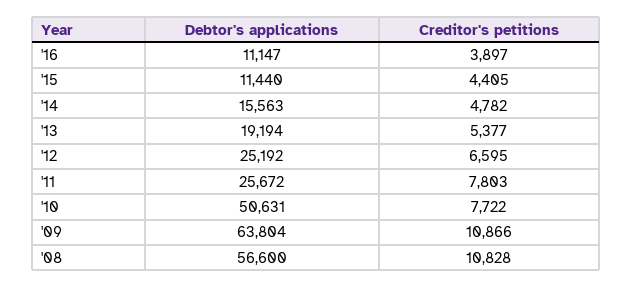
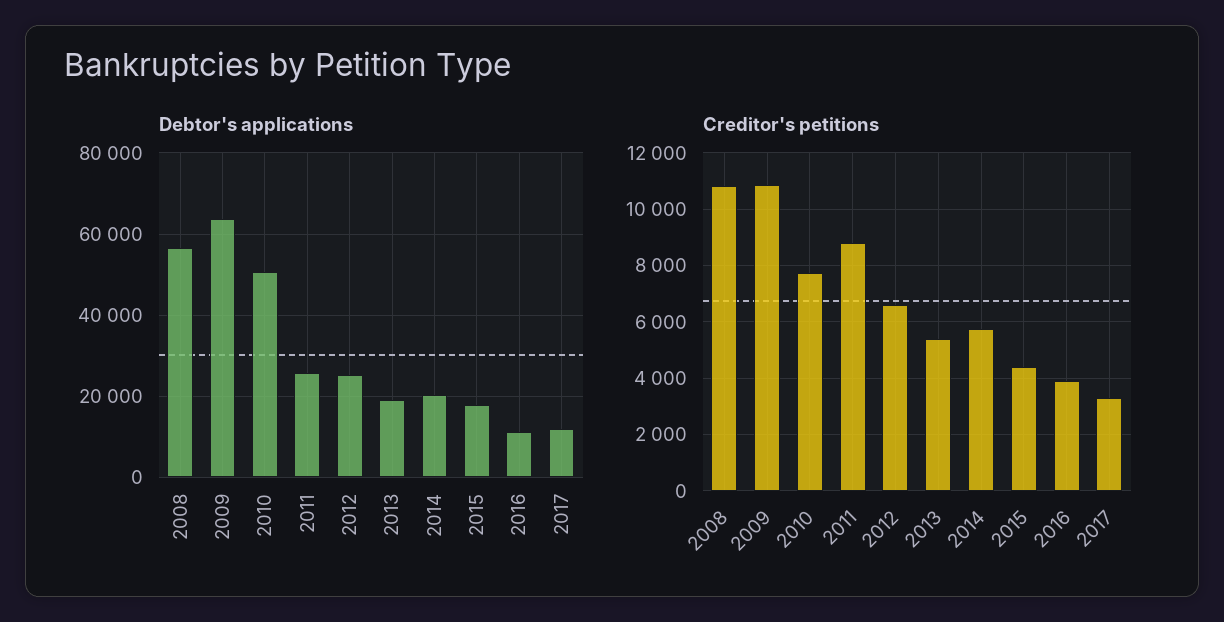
Debtor's applications, '15: 11440 -> 18000
Debtor's applications, '14: 15563 -> 20000
Creditor's petitions, '14: 4782 -> 5750
Creditor's petitions, '11: 7803 -> 8750
Debtor's applications, 2017: none -> 12000
Creditor's petitions, 2017: none -> 3250

